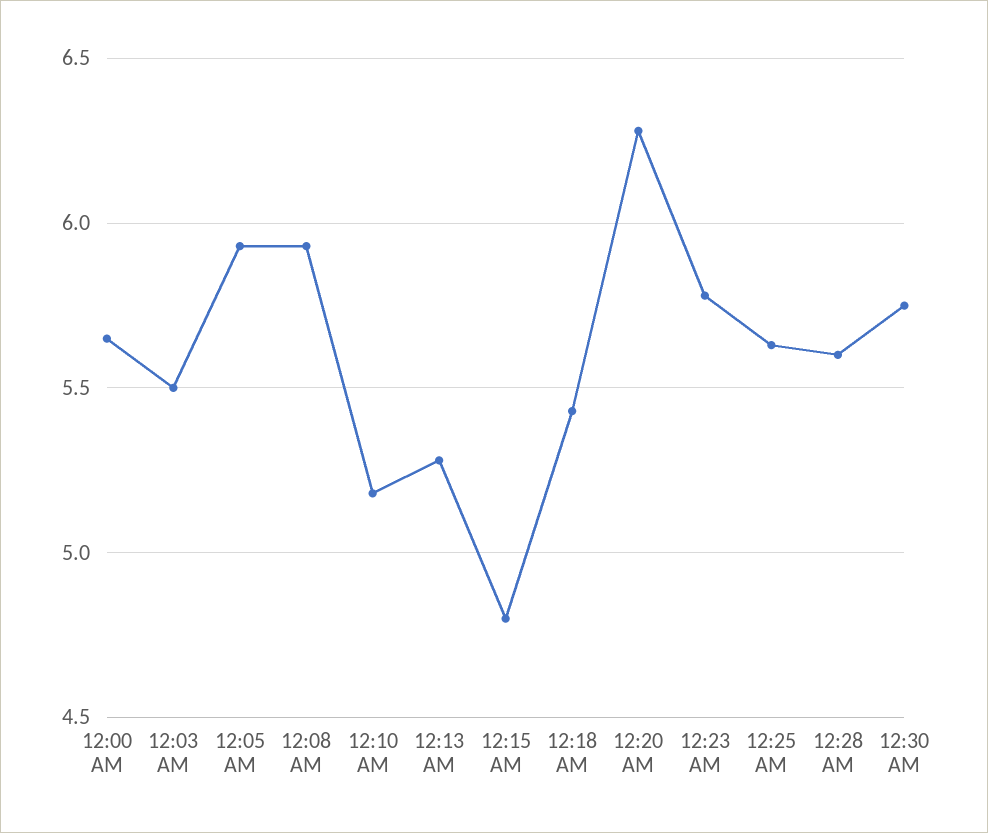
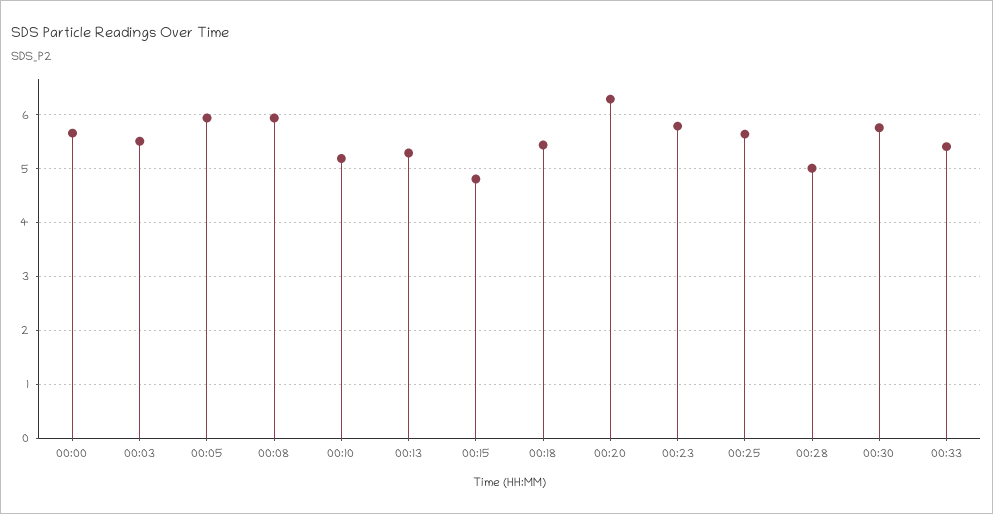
12:28 AM: 5.6 -> 5
00:33: none -> 5.4

